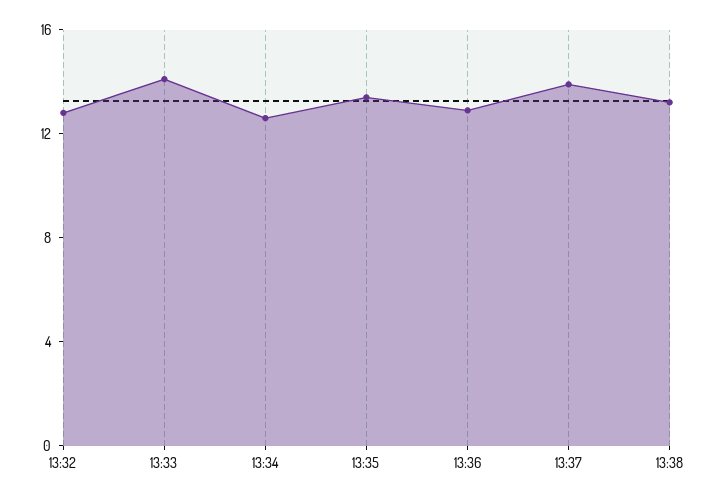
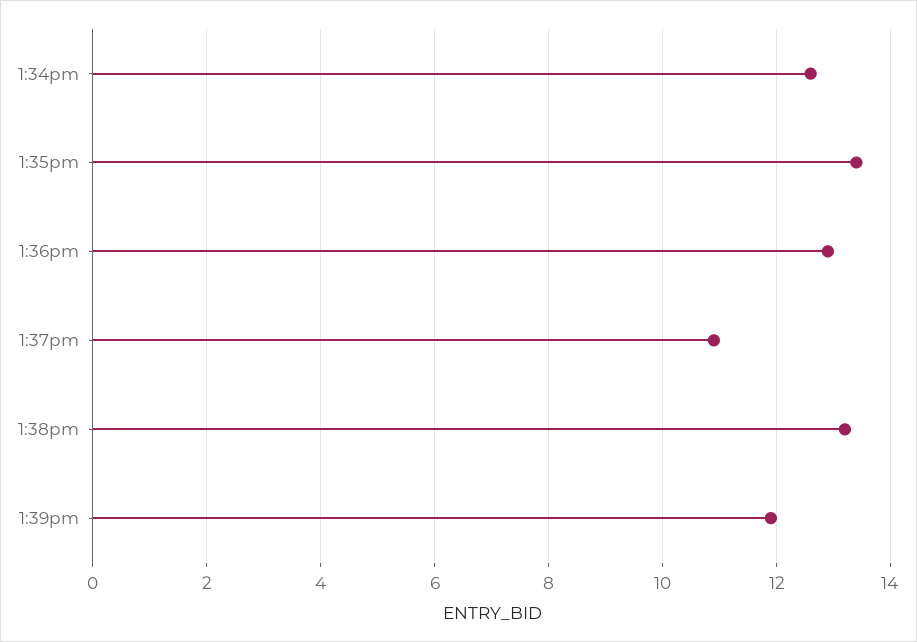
13:32: 13 -> none
13:33: 14 -> none
13:37: 14 -> 11
1:39pm: none -> 12

